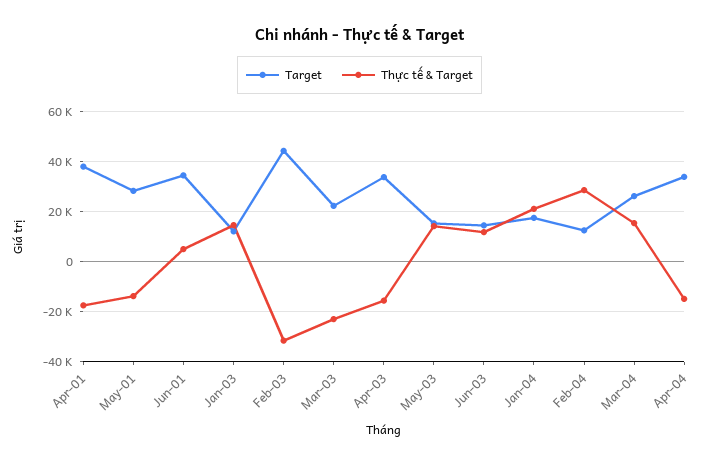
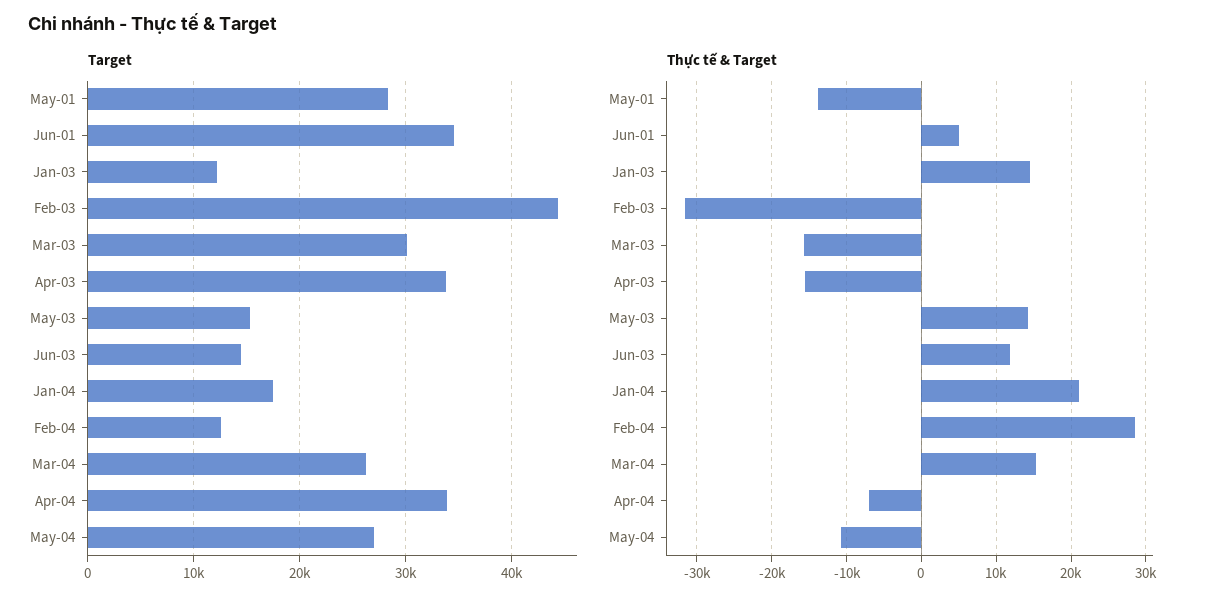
Target, Apr-01: 37500 -> none
Thực tế & Target, Apr-01: -17500 -> none
Target, Mar-03: 22500 -> 30000
Thực tế & Target, Mar-03: -22500 -> -16000
Thực tế & Target, Apr-04: -15000 -> -7000
Target, May-04: none -> 27000
Thực tế & Target, May-04: none -> -11000

